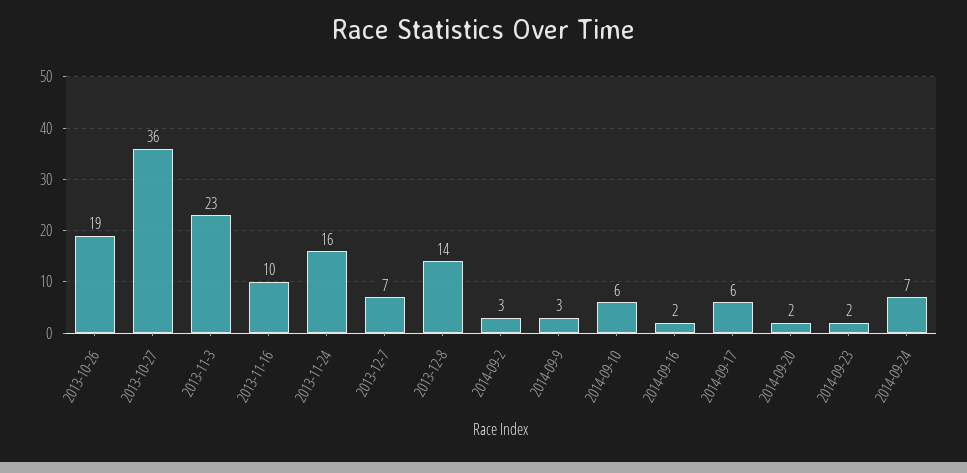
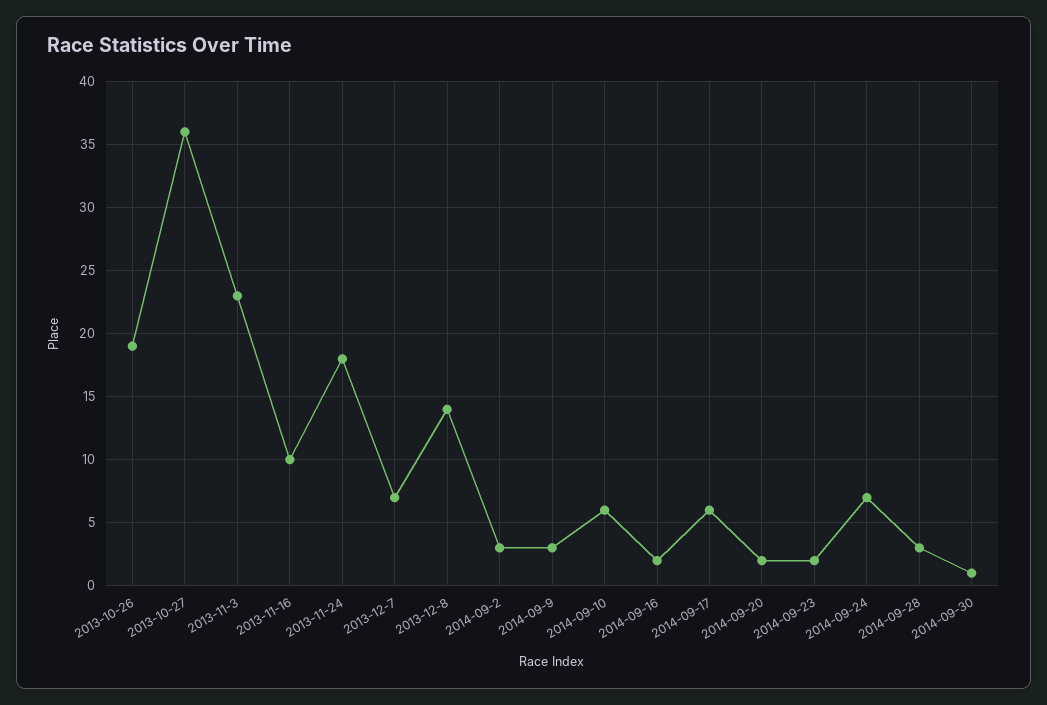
2013-11-24: 16 -> 18
2014-09-28: none -> 3
2014-09-30: none -> 1

